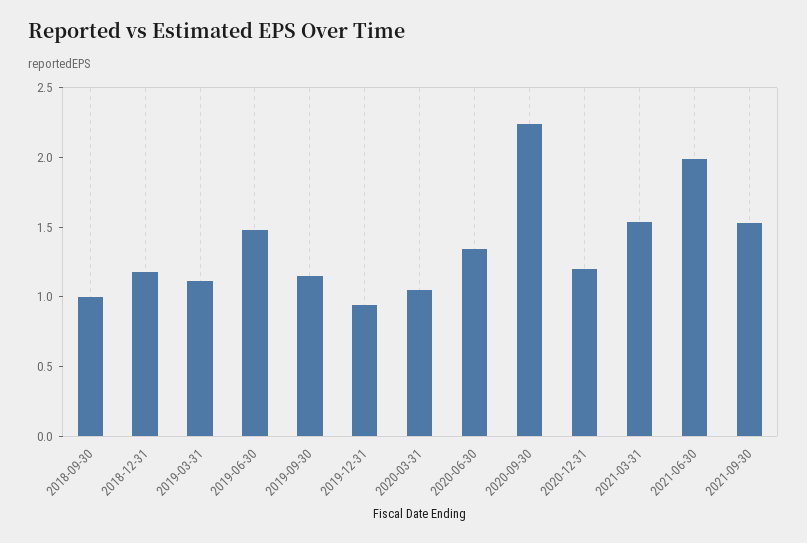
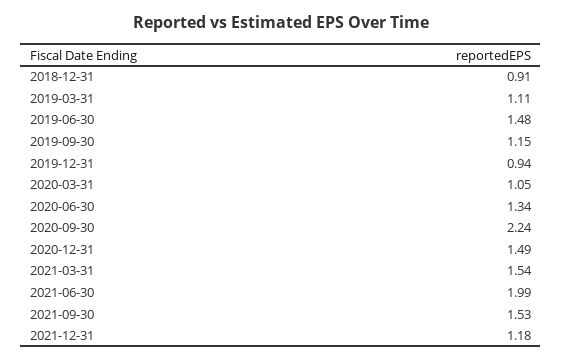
2018-09-30: 1 -> none
2018-12-31: 1.2 -> 0.91
2020-12-31: 1.2 -> 1.49
2021-12-31: none -> 1.18

